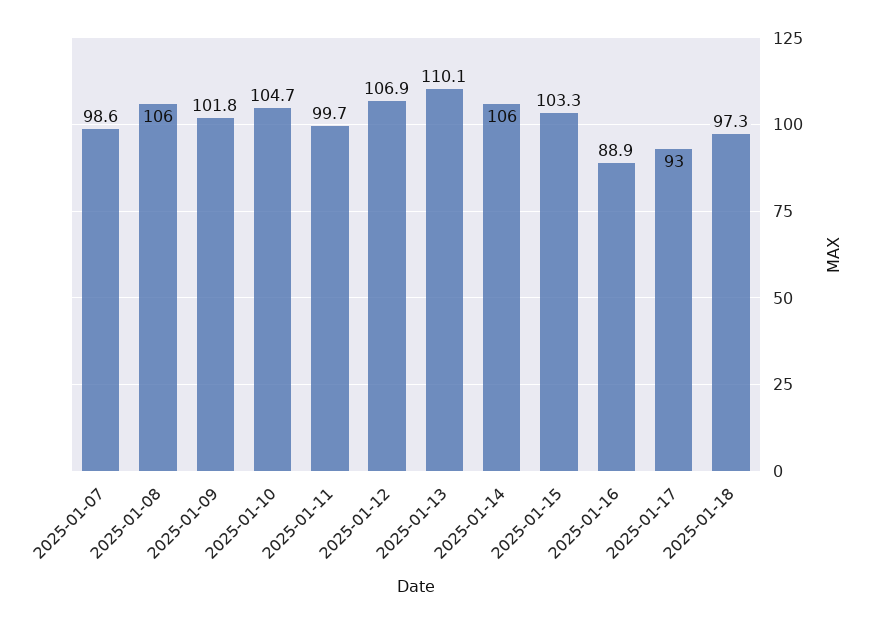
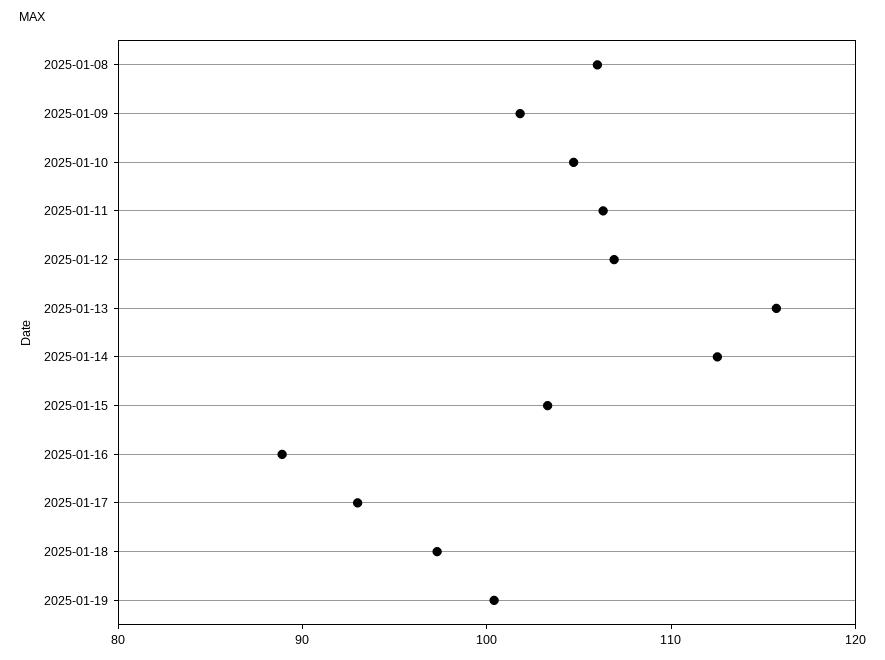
2025-01-07: 98.6 -> none
2025-01-11: 99.7 -> 106
2025-01-13: 110.1 -> 116
2025-01-14: 106 -> 112
2025-01-19: none -> 100

